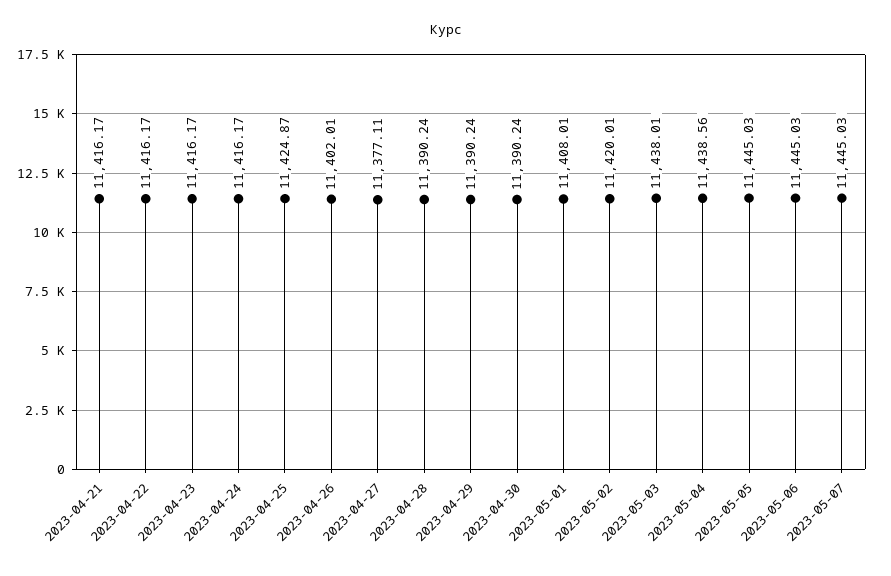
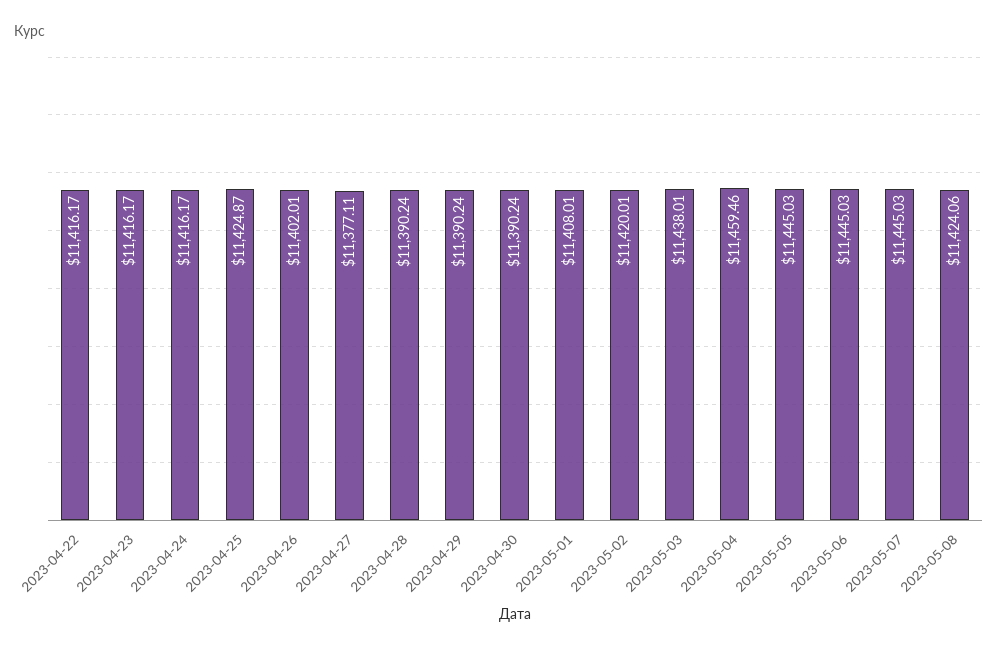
2023-04-21: 11416.17 -> none
2023-05-04: 11438.56 -> 11459.46
2023-05-08: none -> 11424.06

